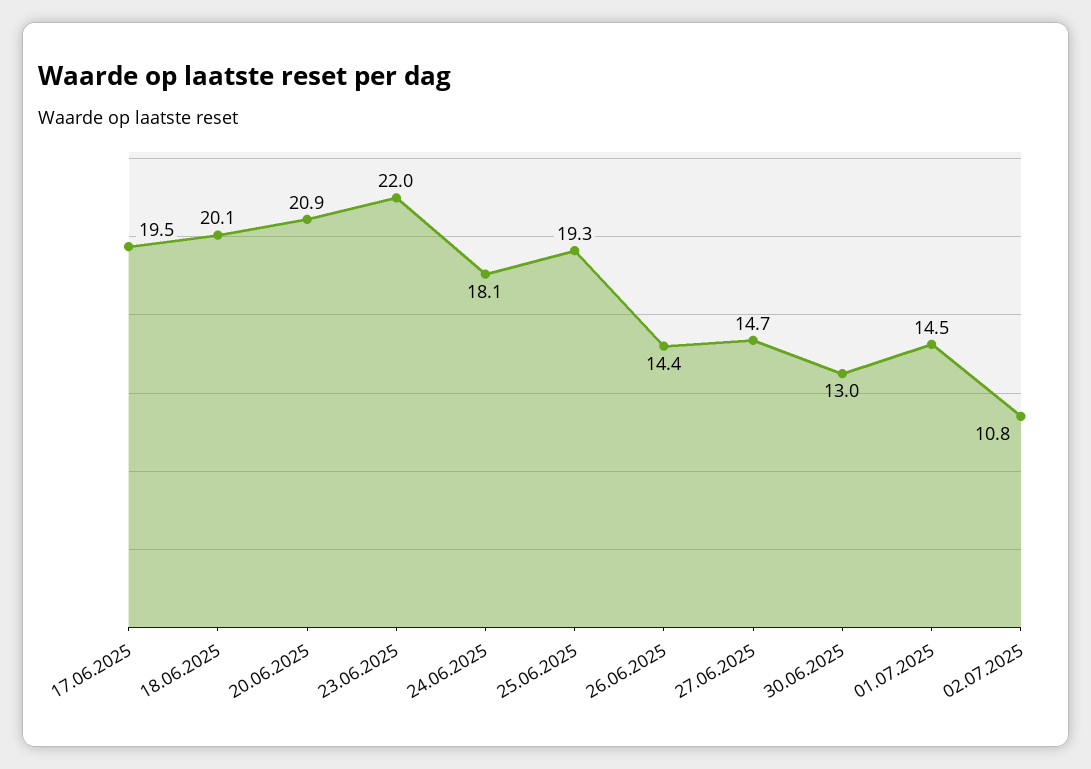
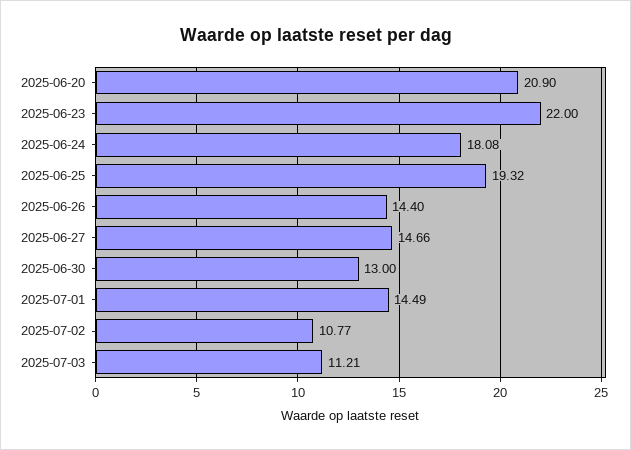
17.06.2025: 19.5 -> none
18.06.2025: 20.1 -> none
2025-07-03: none -> 11.21

